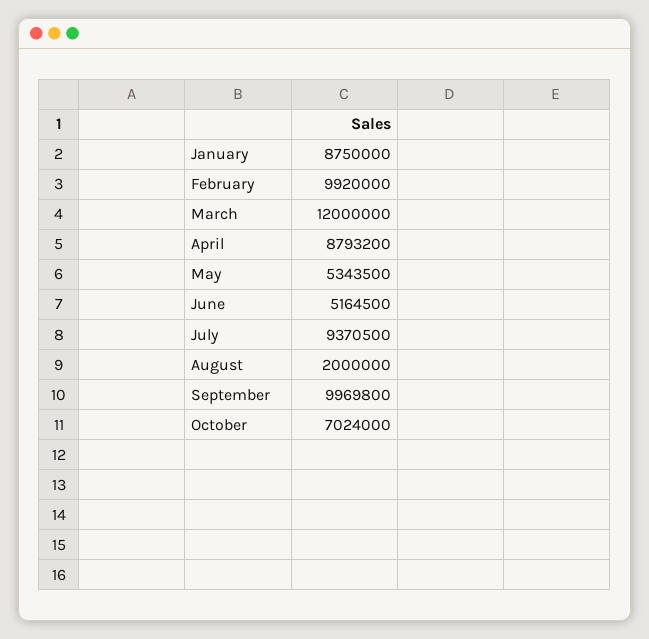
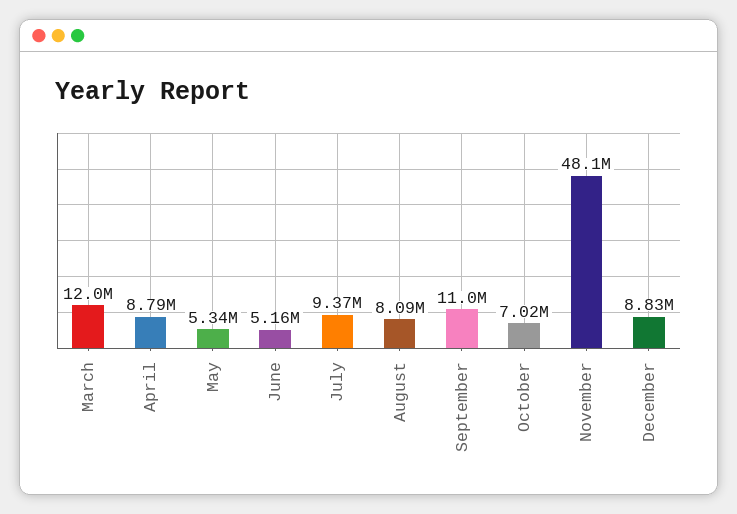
January: 8750000 -> none
February: 9920000 -> none
August: 2000000 -> 8090000
September: 9969800 -> 11000000
November: none -> 48100000
December: none -> 8830000

